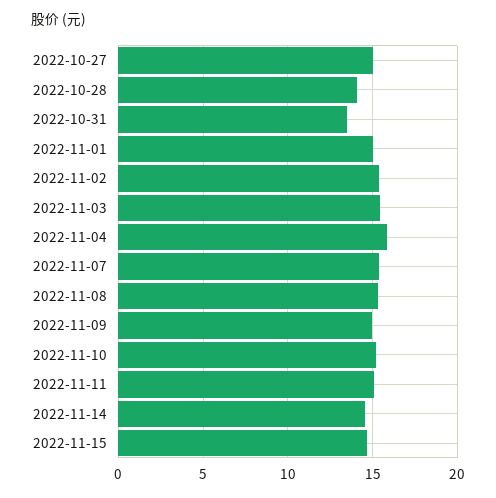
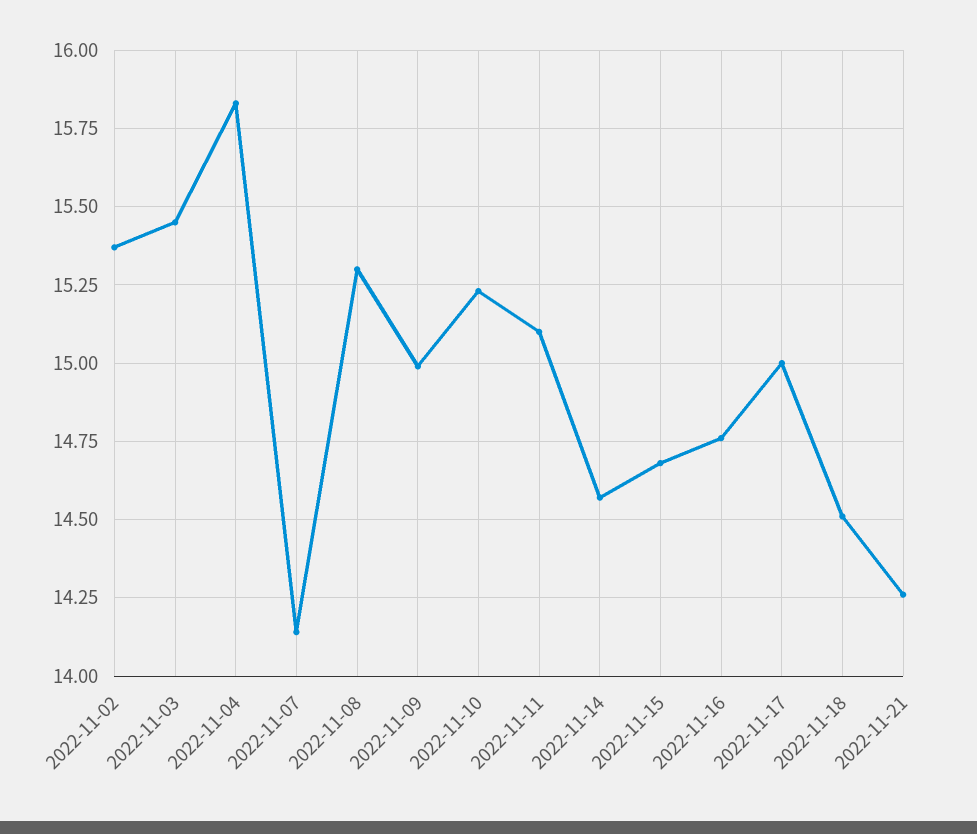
2022-10-27: 15 -> none
2022-10-28: 14 -> none
2022-10-31: 13.5 -> none
2022-11-01: 15 -> none
2022-11-07: 15.5 -> 14.15
2022-11-16: none -> 14.75
2022-11-17: none -> 15
2022-11-18: none -> 14.5
2022-11-21: none -> 14.25

